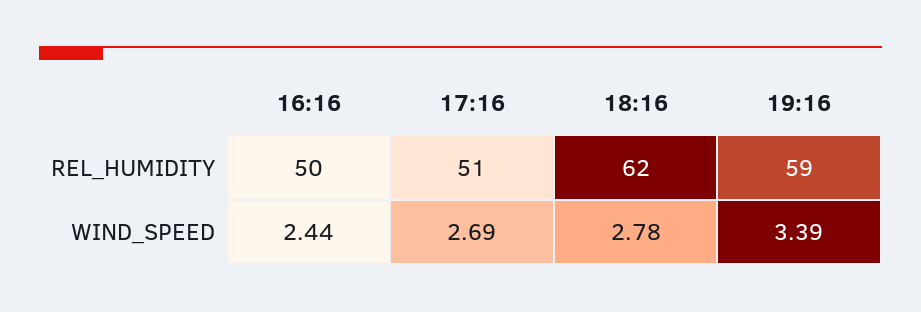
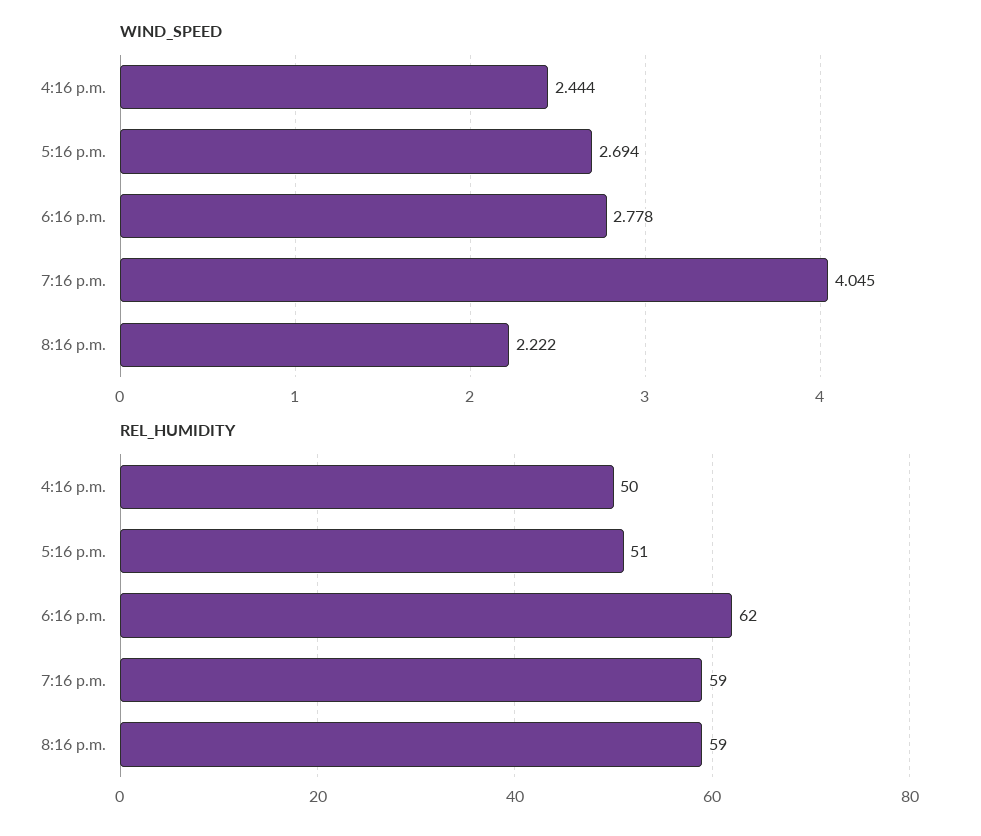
WIND_SPEED, 19:16: 3.39 -> 4.045
WIND_SPEED, 8:16 p.m.: none -> 2.222
REL_HUMIDITY, 8:16 p.m.: none -> 59

